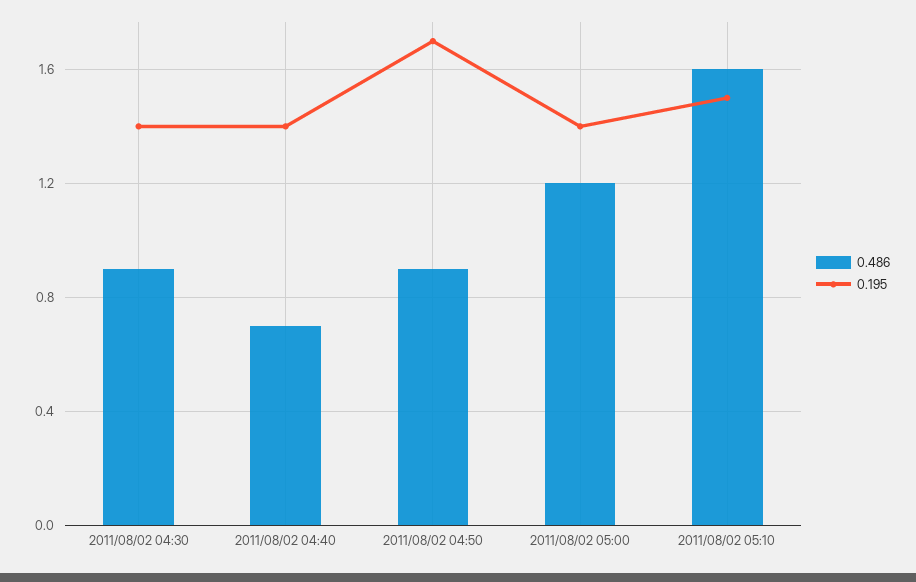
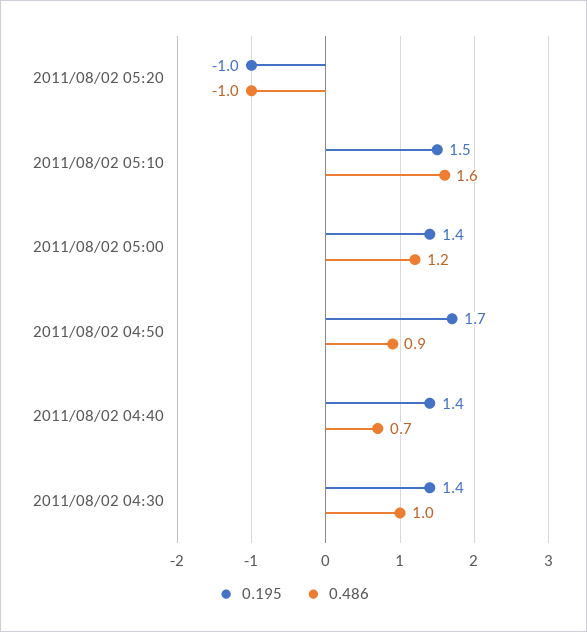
0.486, 2011/08/02 04:30: 0.9 -> 1
0.195, 2011/08/02 05:20: none -> -1
0.486, 2011/08/02 05:20: none -> -1

